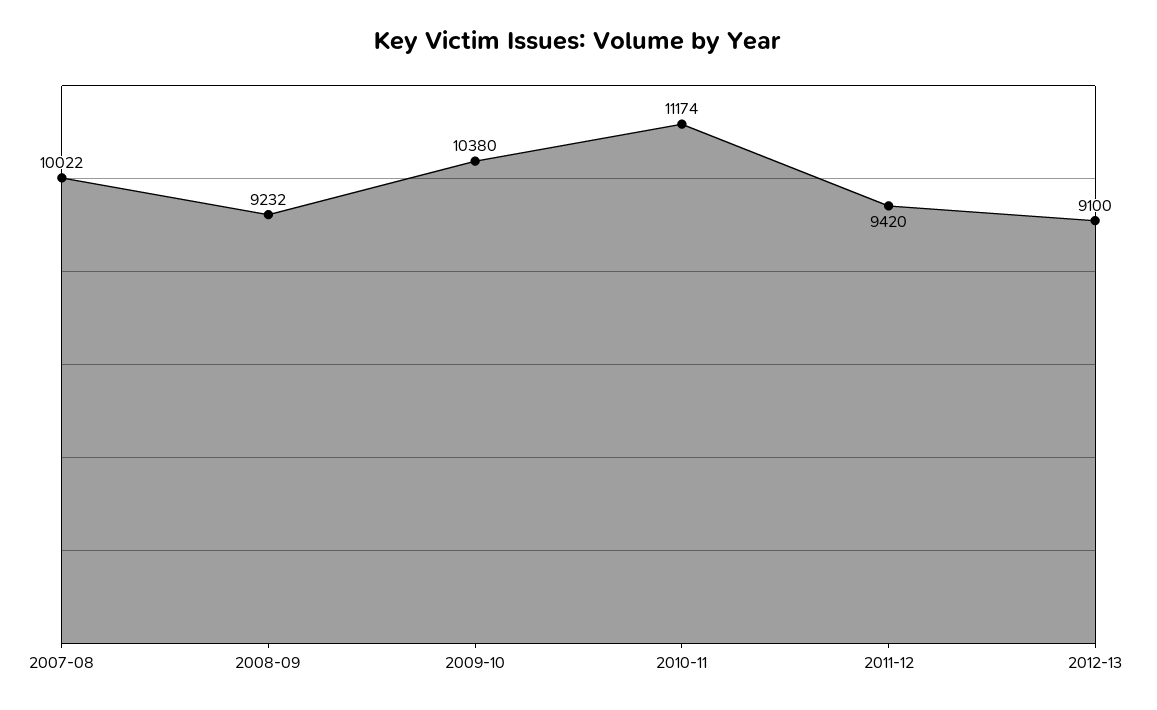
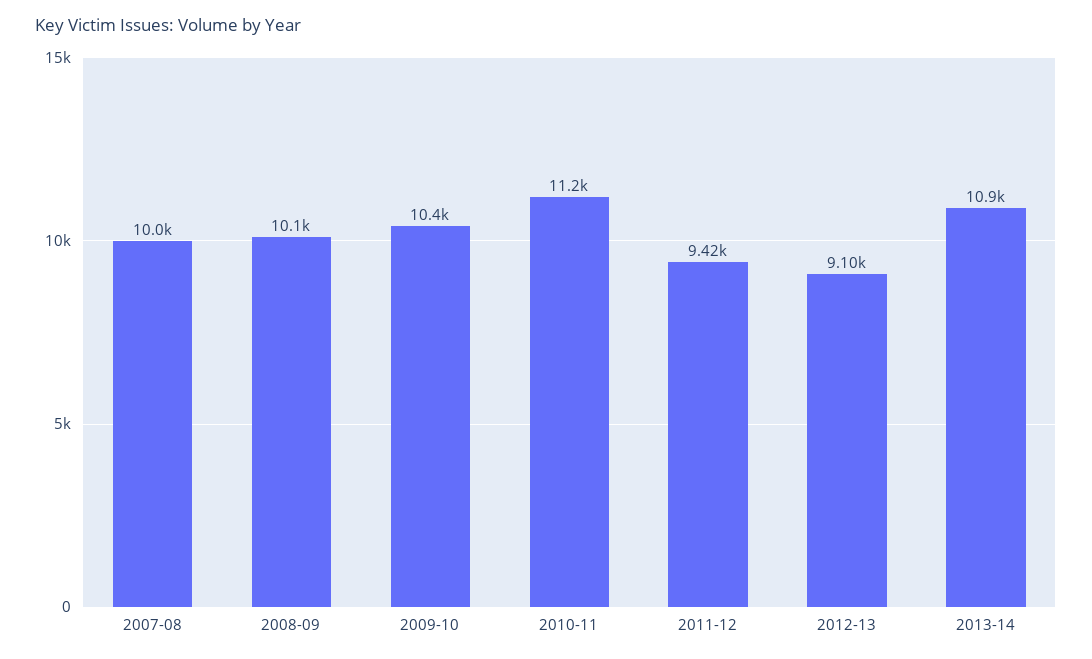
2008-09: 9232 -> 10100
2013-14: none -> 10900

